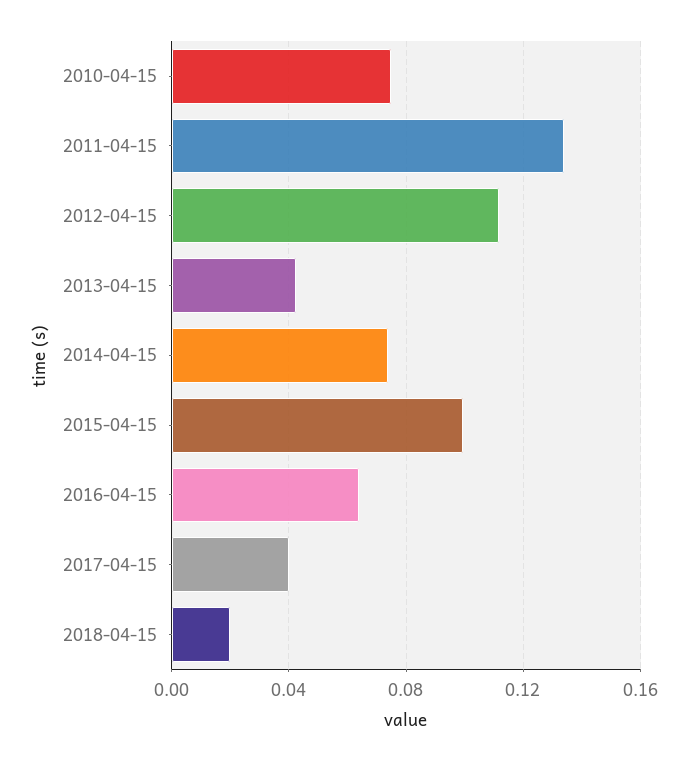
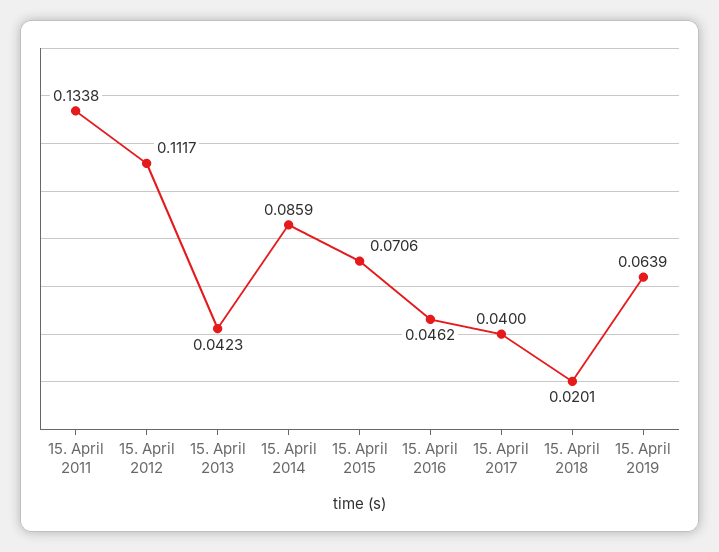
2010-04-15: 0.075 -> none
2014-04-15: 0.075 -> 0.0859
2015-04-15: 0.1 -> 0.0706
2016-04-15: 0.065 -> 0.0462
15. April 2019: none -> 0.0639

